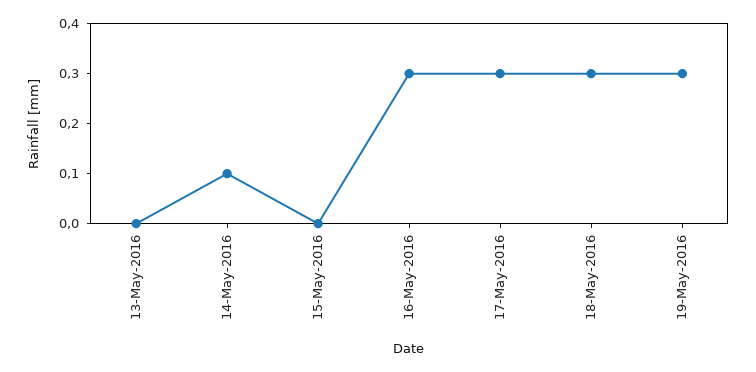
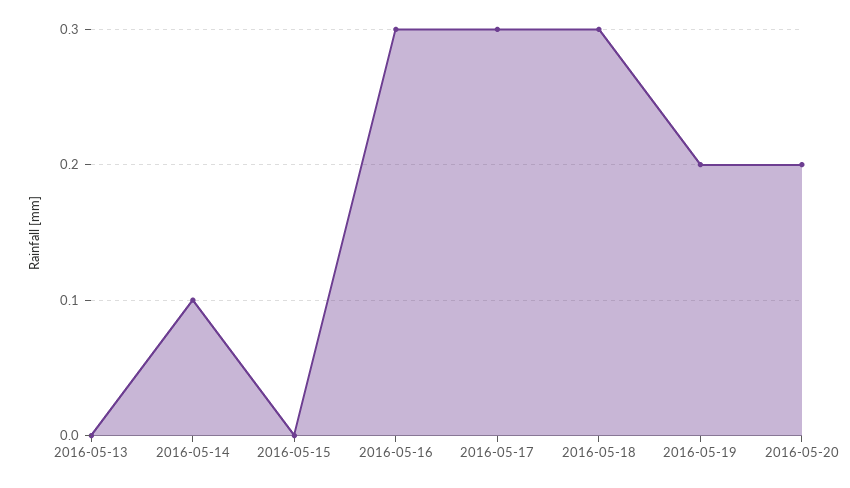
19-May-2016: 0.3 -> 0.2
2016-05-20: none -> 0.2

